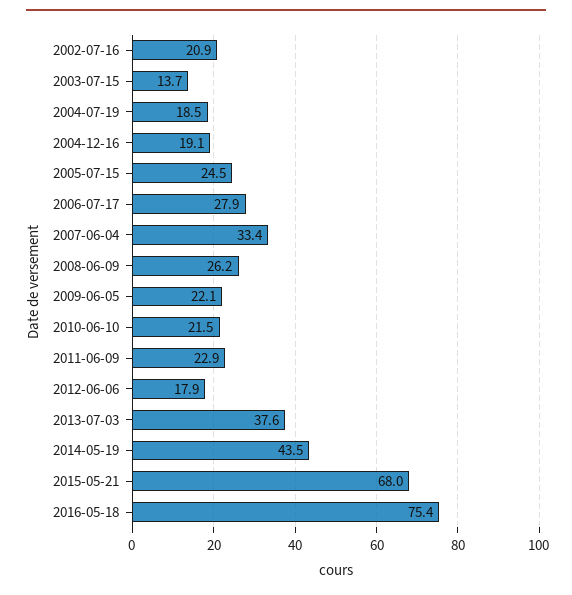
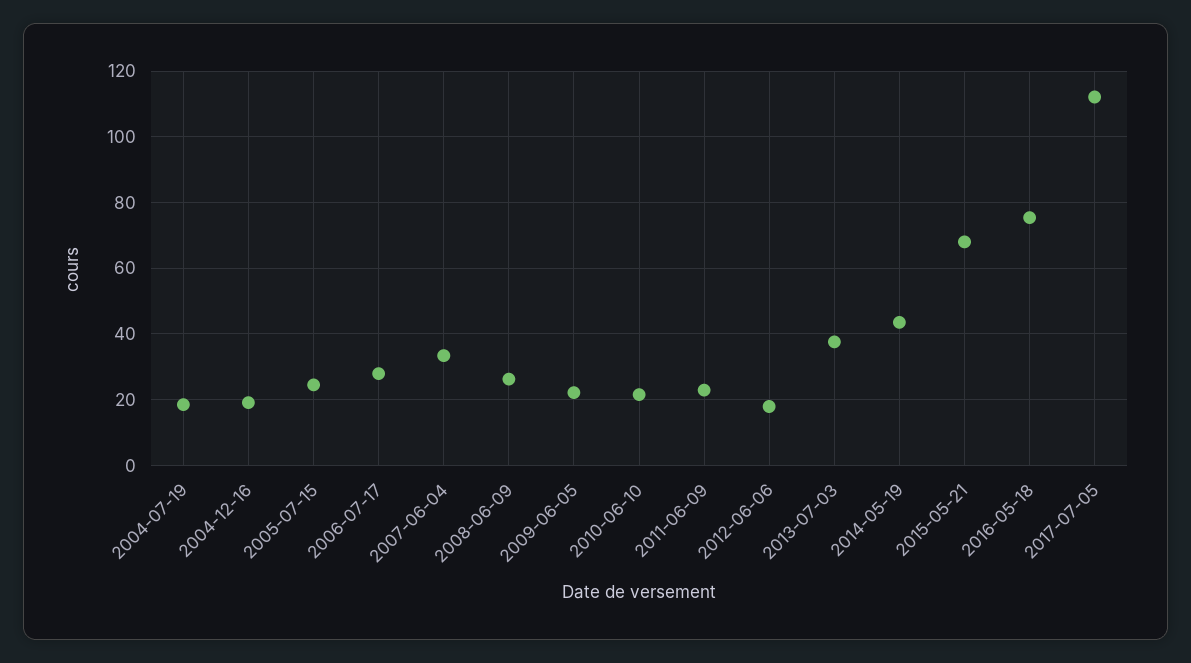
2002-07-16: 20.9 -> none
2003-07-15: 13.7 -> none
2017-07-05: none -> 112

